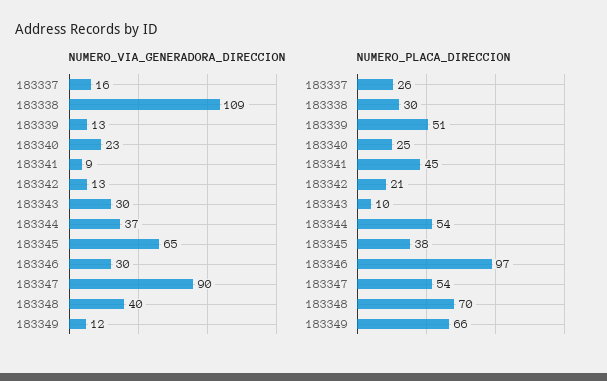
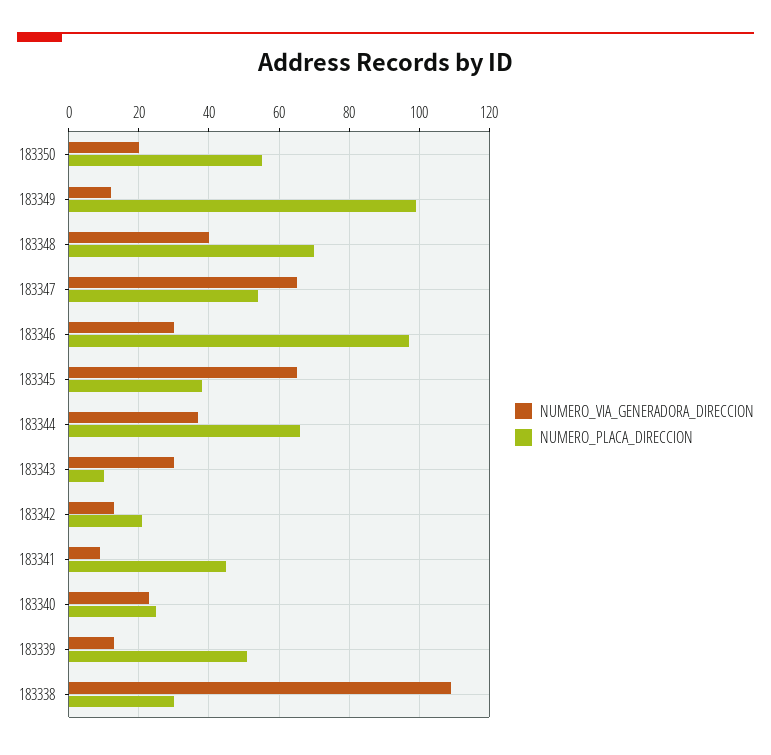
NUMERO_VIA_GENERADORA_DIRECCION, 183337: 16 -> none
NUMERO_VIA_GENERADORA_DIRECCION, 183347: 90 -> 65
NUMERO_PLACA_DIRECCION, 183337: 26 -> none
NUMERO_PLACA_DIRECCION, 183344: 54 -> 65
NUMERO_PLACA_DIRECCION, 183349: 66 -> 100
NUMERO_VIA_GENERADORA_DIRECCION, 183350: none -> 20
NUMERO_PLACA_DIRECCION, 183350: none -> 55

